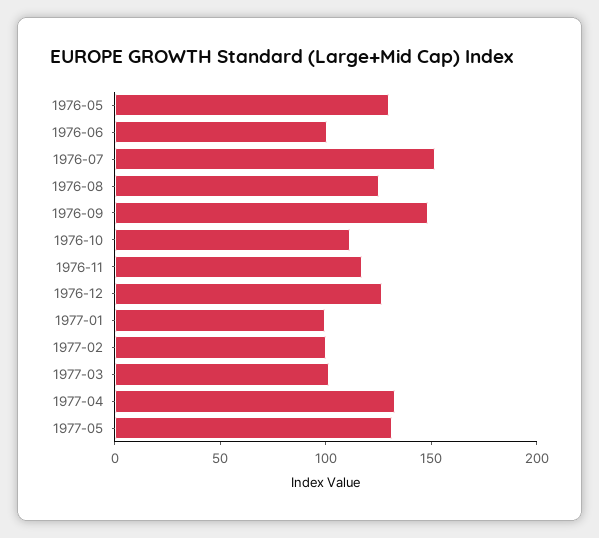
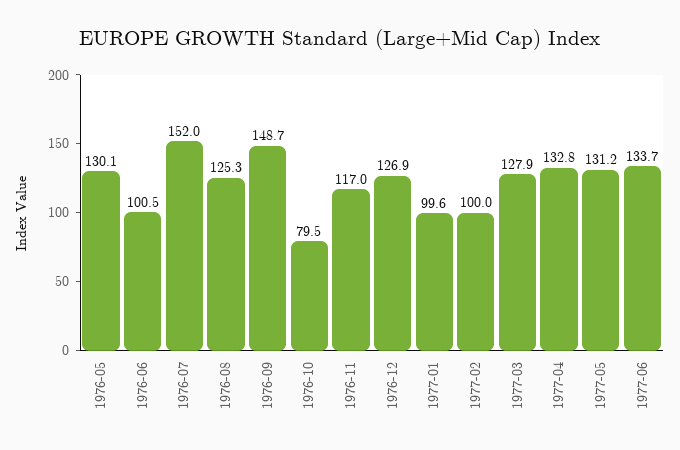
1976-10: 110 -> 79.5
1977-03: 100 -> 127.9
1977-06: none -> 133.7

